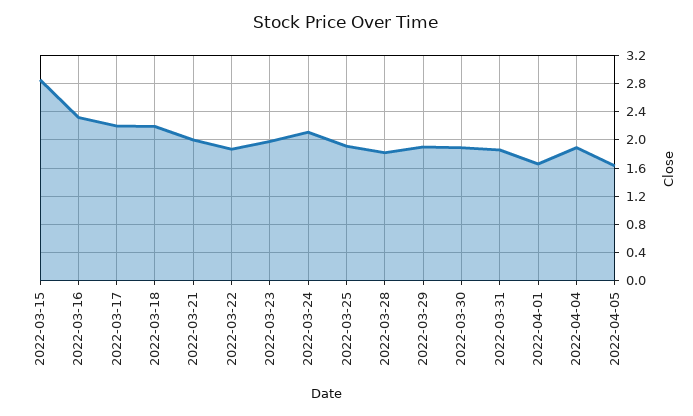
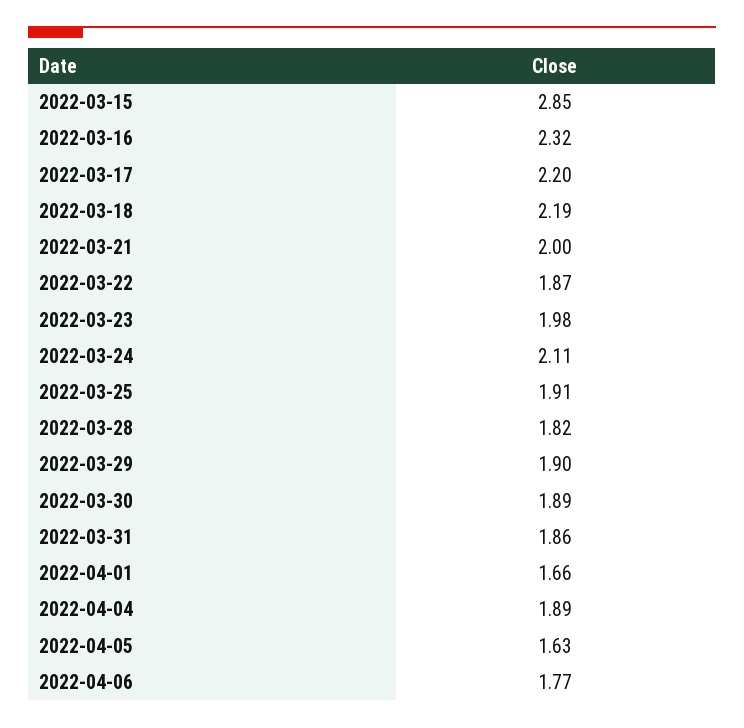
2022-04-06: none -> 1.77

